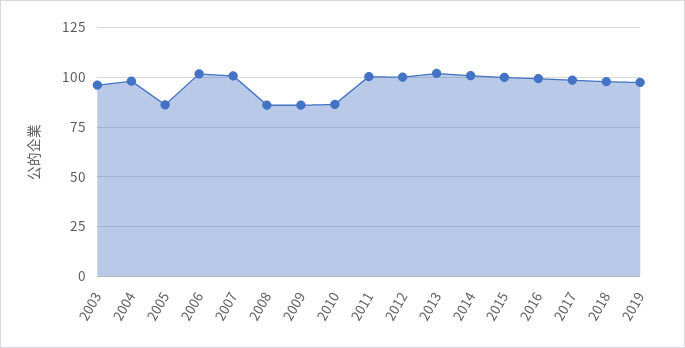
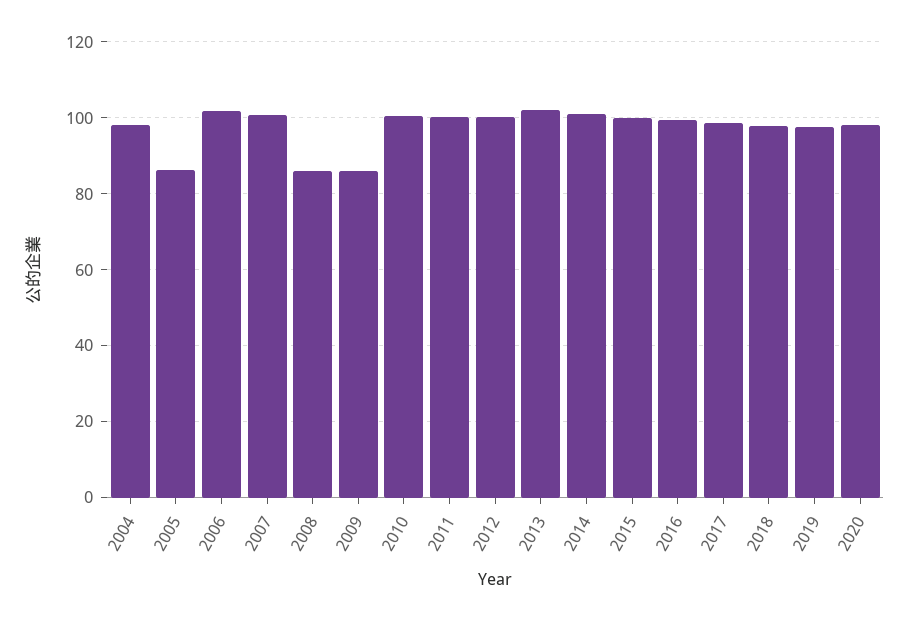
2003: 95 -> none
2010: 85 -> 100
2020: none -> 98

